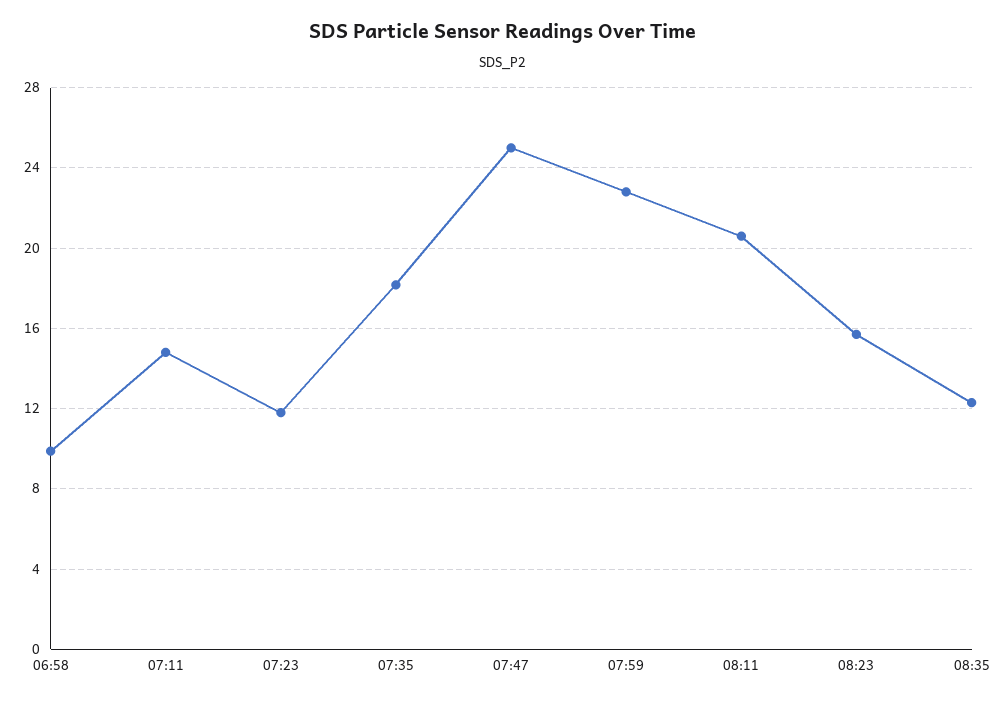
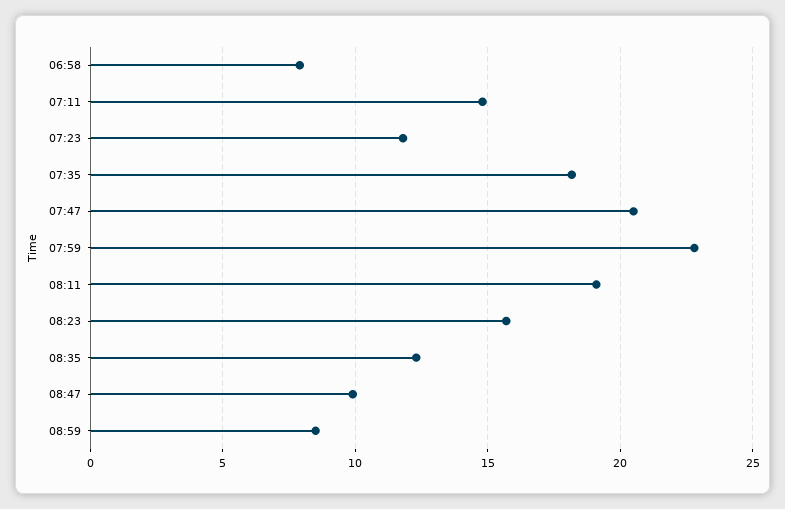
06:58: 10 -> 8
07:47: 25 -> 20.5
08:11: 20.5 -> 19
08:47: none -> 10
08:59: none -> 8.5

